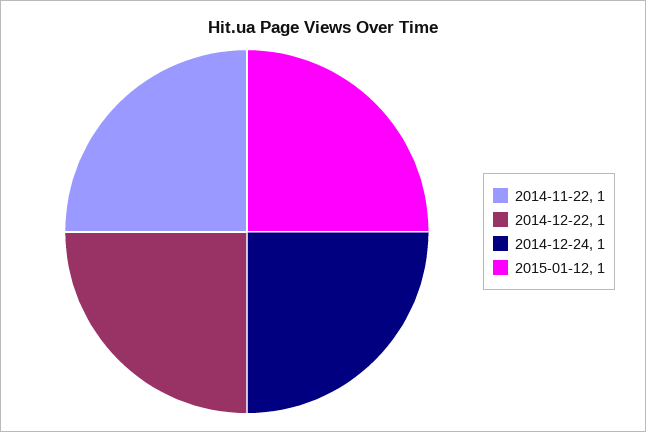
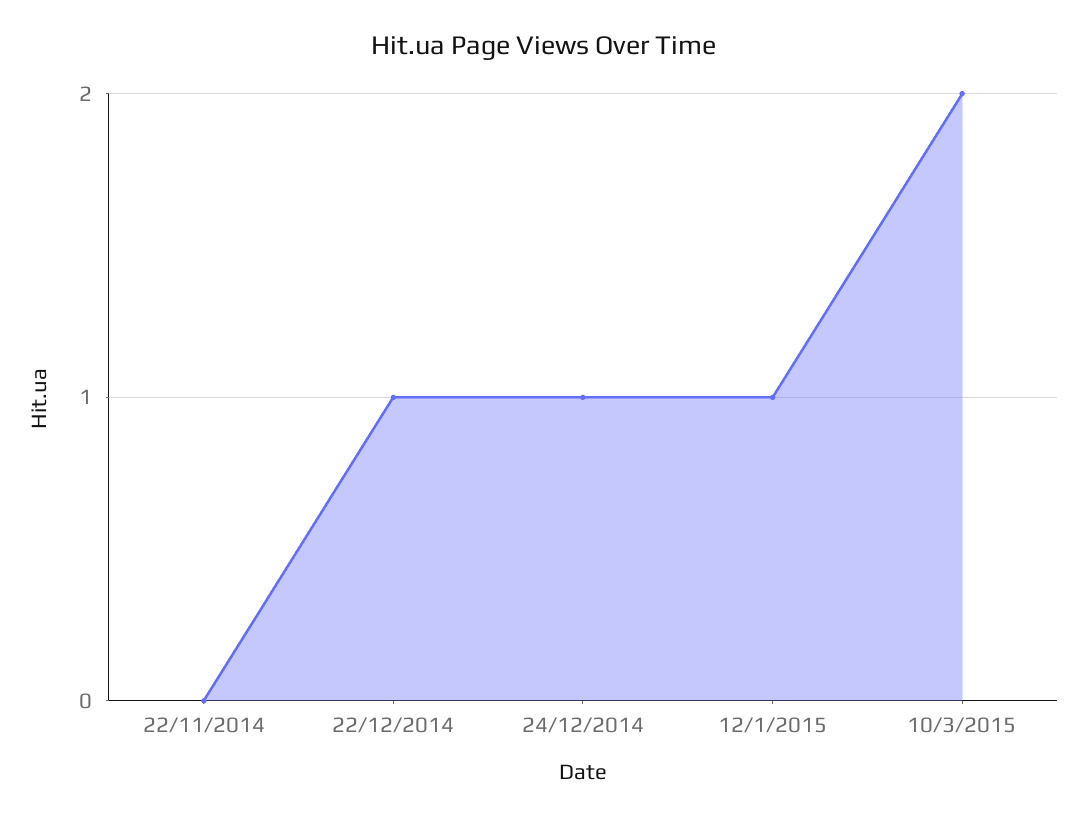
2014-11-22: 1 -> 0
10/3/2015: none -> 2

